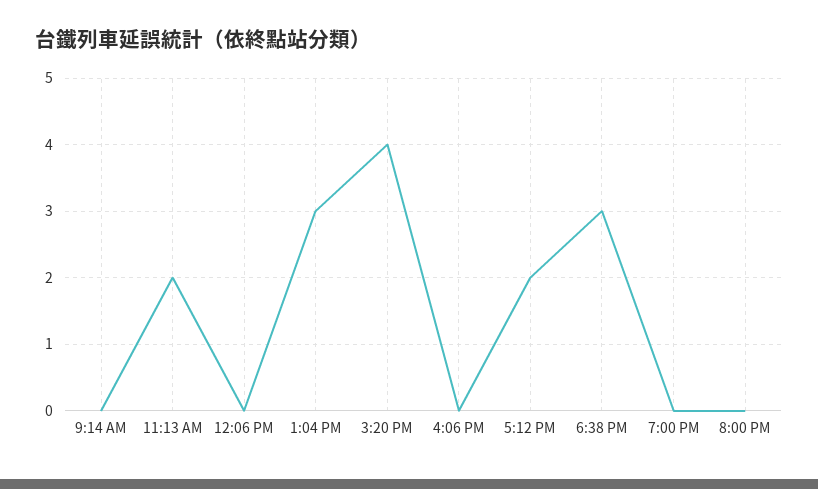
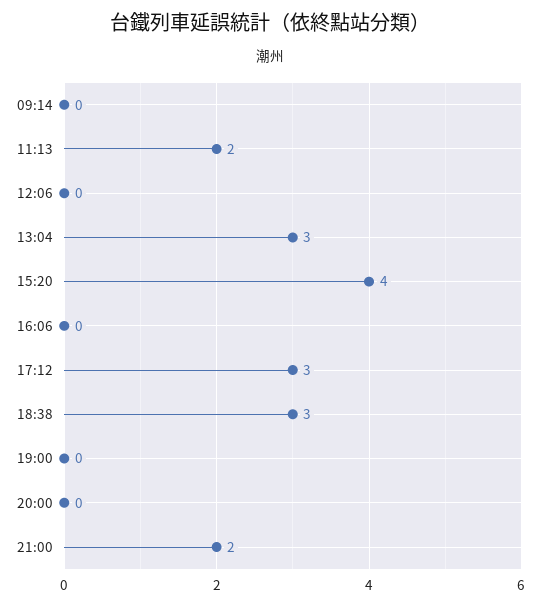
5:12 PM: 2 -> 3
21:00: none -> 2

